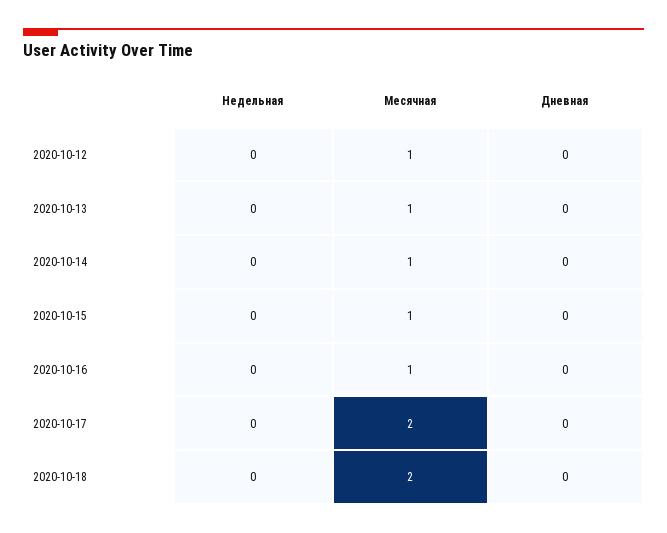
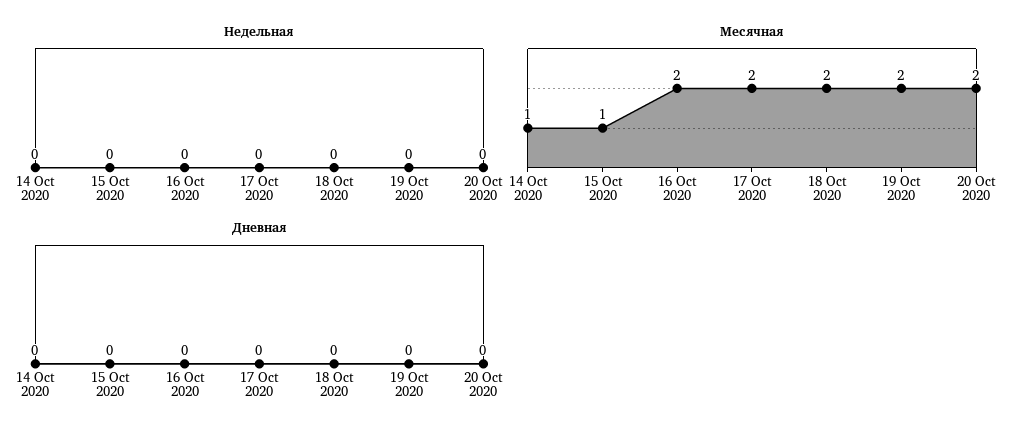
Недельная, 2020-10-12: 0 -> none
Месячная, 2020-10-12: 1 -> none
Дневная, 2020-10-12: 0 -> none
Недельная, 2020-10-13: 0 -> none
Месячная, 2020-10-13: 1 -> none
Дневная, 2020-10-13: 0 -> none
Месячная, 2020-10-16: 1 -> 2
Недельная, 19 Oct 2020: none -> 0
Недельная, 20 Oct 2020: none -> 0
Месячная, 19 Oct 2020: none -> 2
Месячная, 20 Oct 2020: none -> 2
Дневная, 19 Oct 2020: none -> 0
Дневная, 20 Oct 2020: none -> 0

